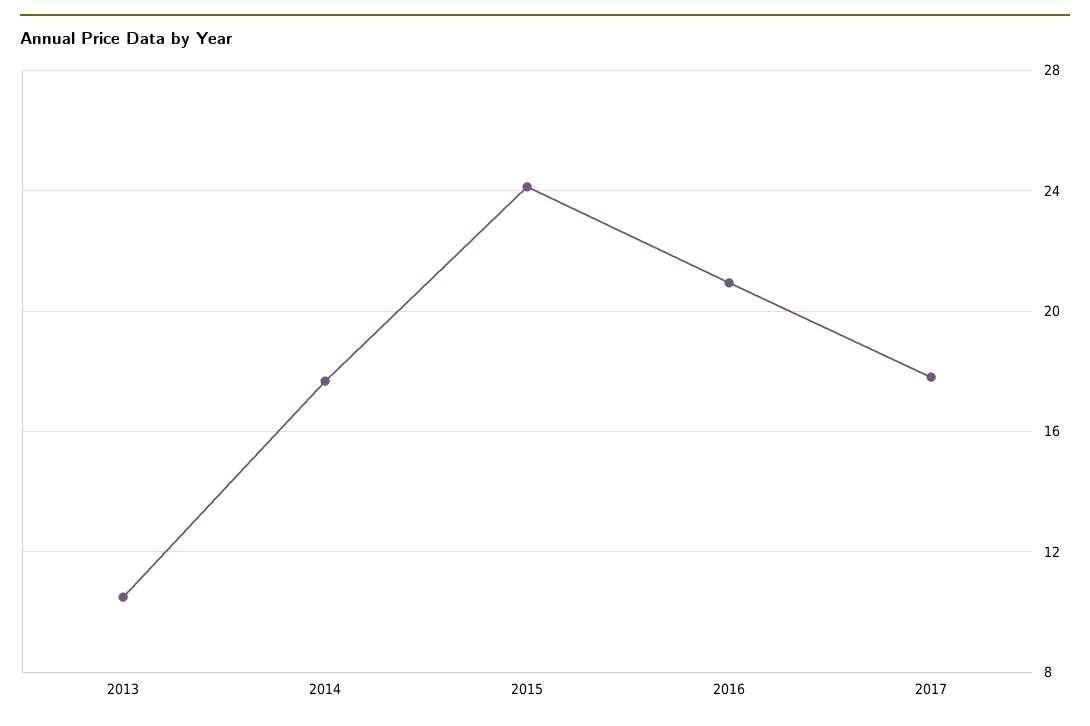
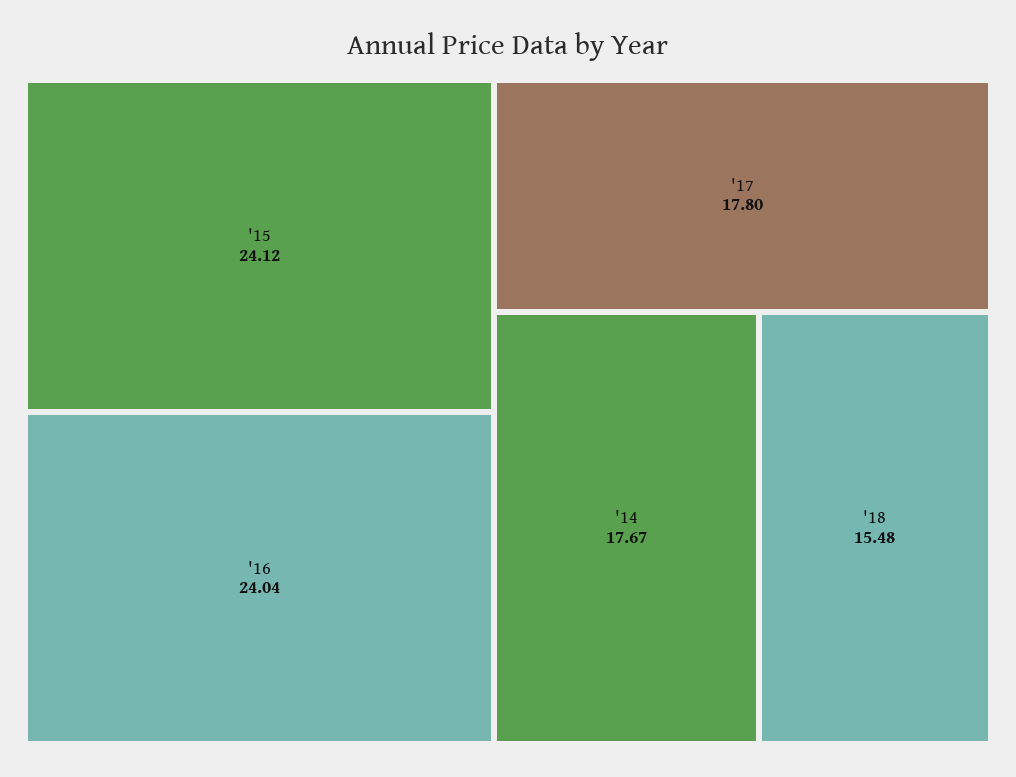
2013: 10.5 -> none
2016: 21 -> 24.04
'18: none -> 15.48

